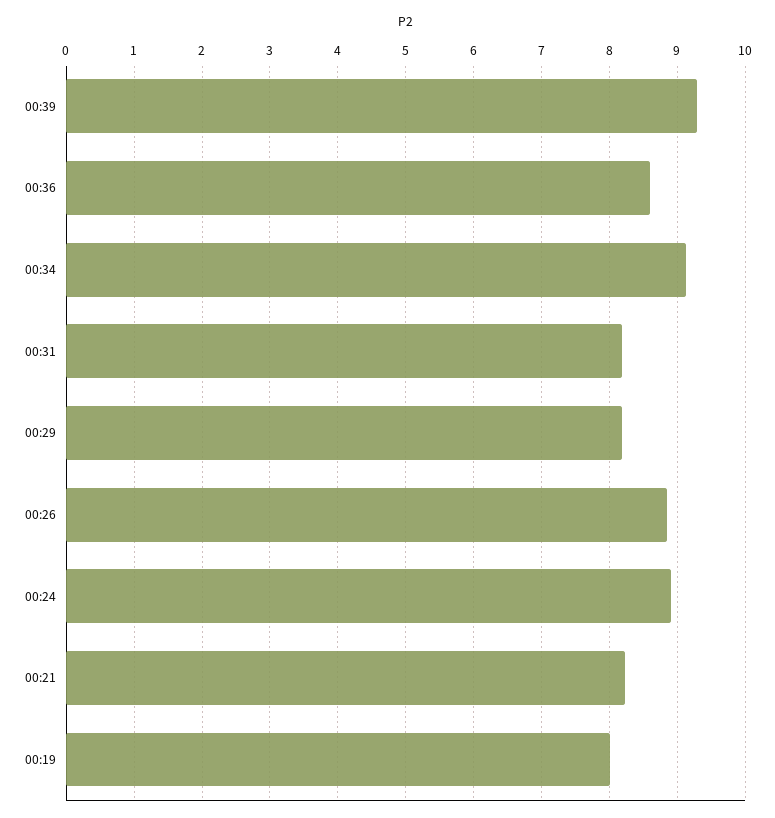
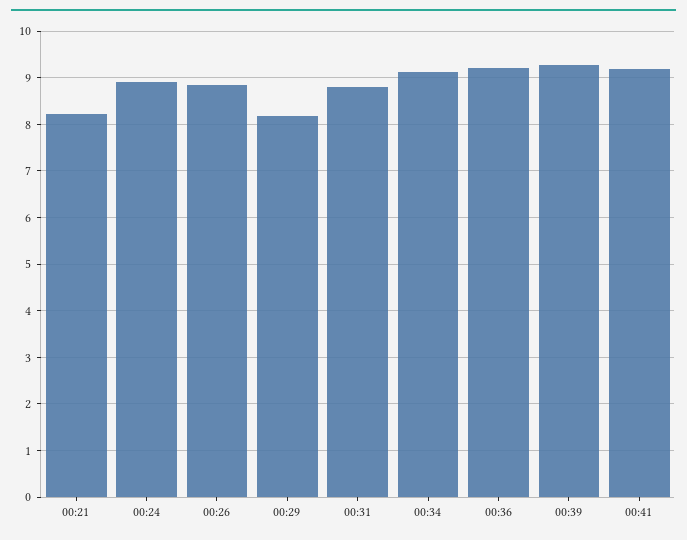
00:36: 8.6 -> 9.2
00:31: 8.2 -> 8.8
00:19: 8 -> none
00:41: none -> 9.2

